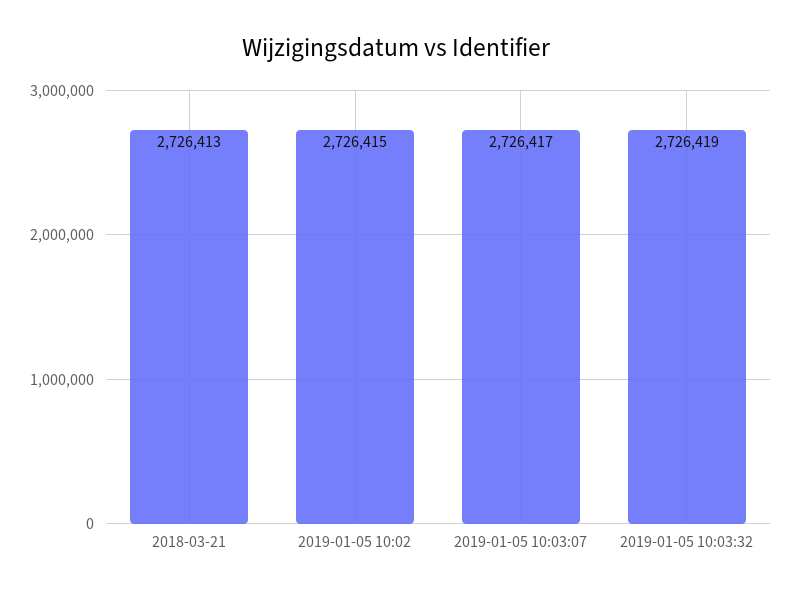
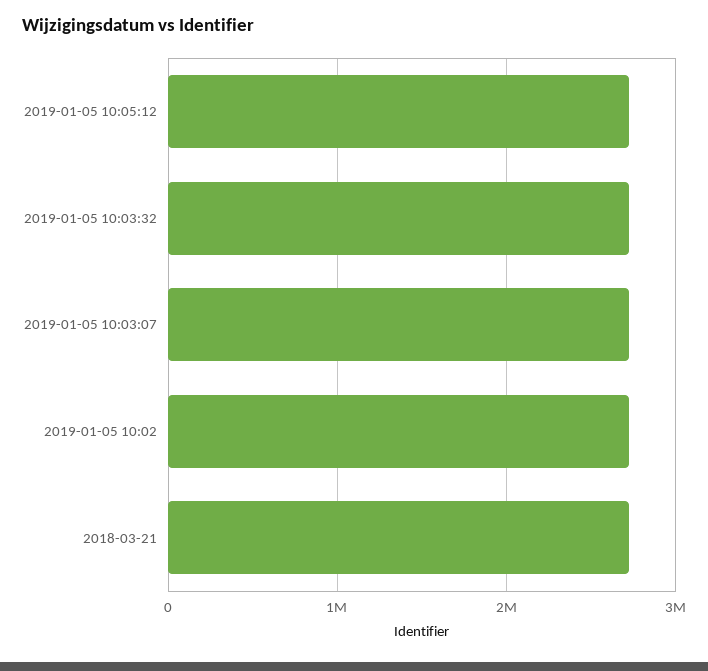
2019-01-05 10:05:12: none -> 2700000

